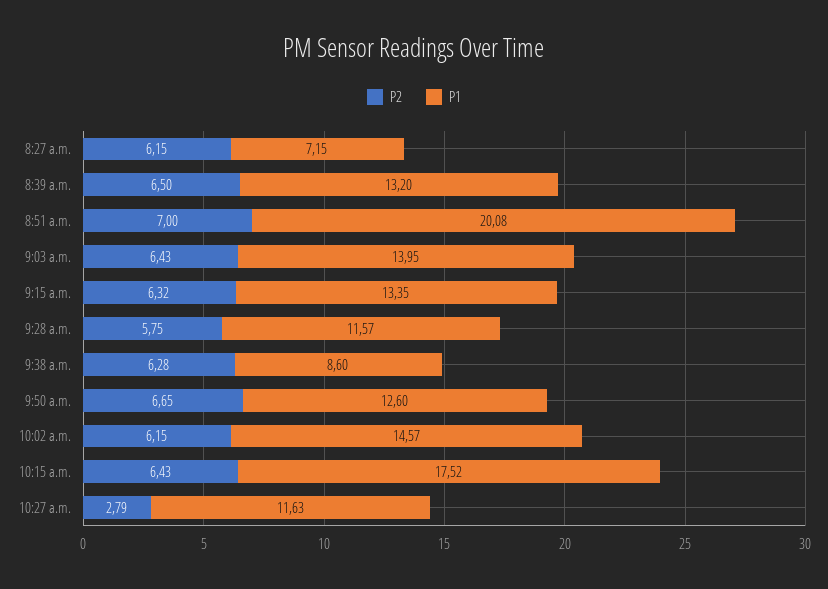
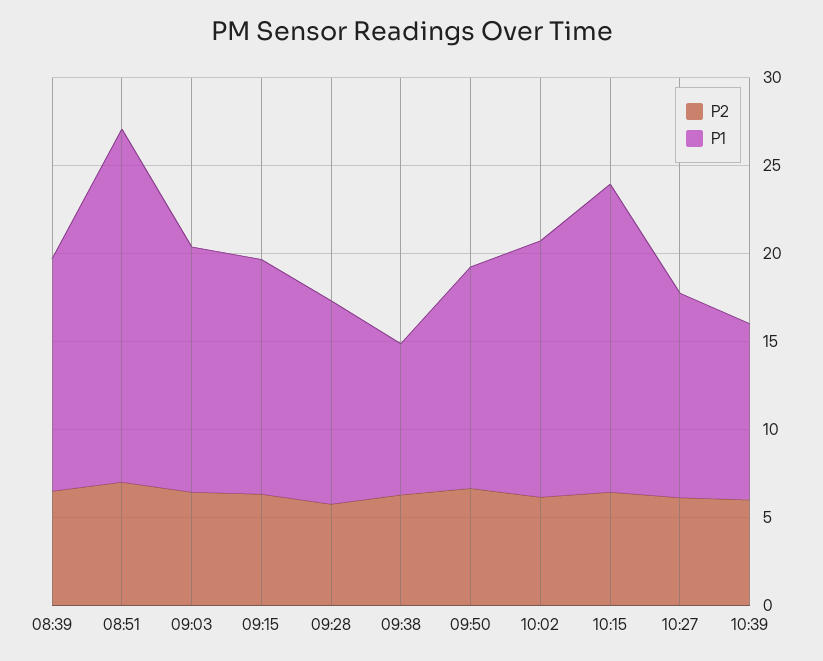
P2, 8:27 a.m.: 6.15 -> none
P1, 8:27 a.m.: 7.15 -> none
P2, 10:27 a.m.: 2.79 -> 6
P2, 10:39: none -> 6
P1, 10:39: none -> 10

